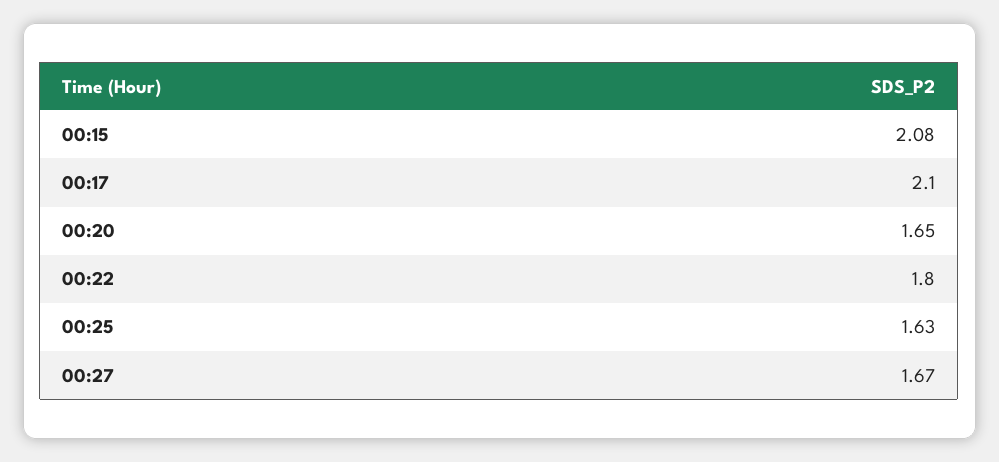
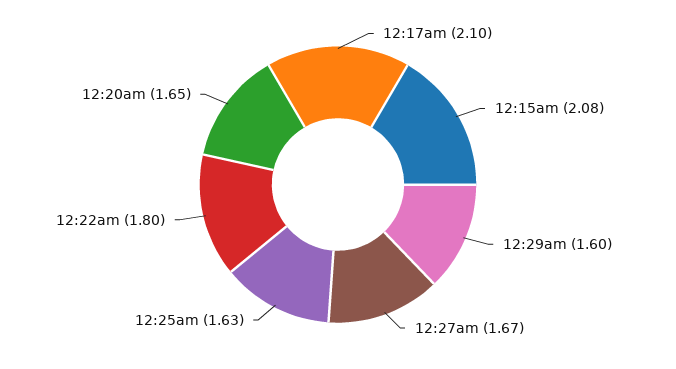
12:29am: none -> 1.6

